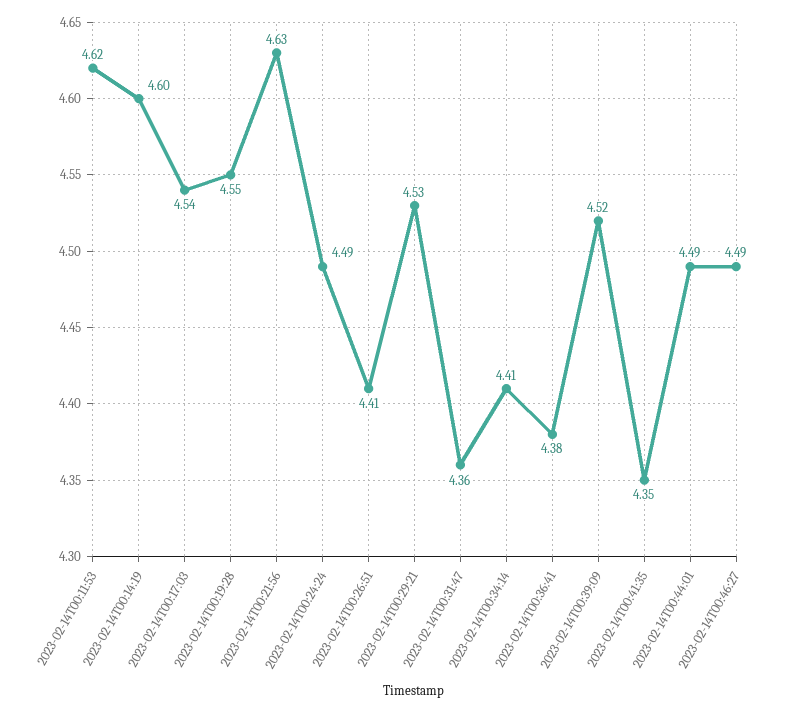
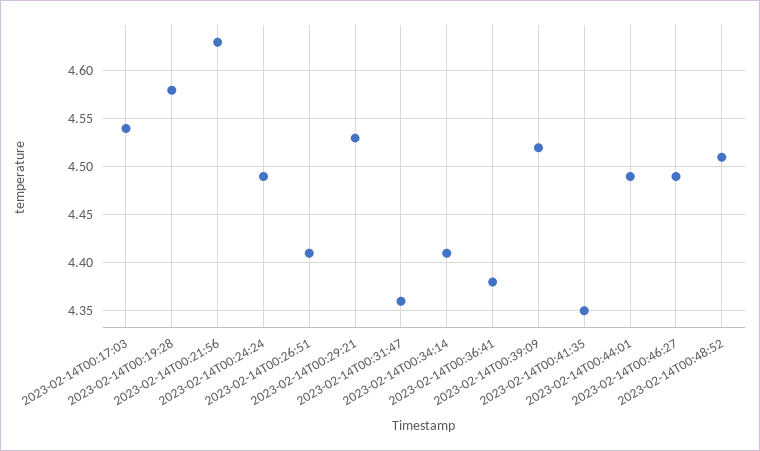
2023-02-14T00:11:53: 4.62 -> none
2023-02-14T00:14:19: 4.6 -> none
2023-02-14T00:19:28: 4.55 -> 4.58
2023-02-14T00:48:52: none -> 4.51

